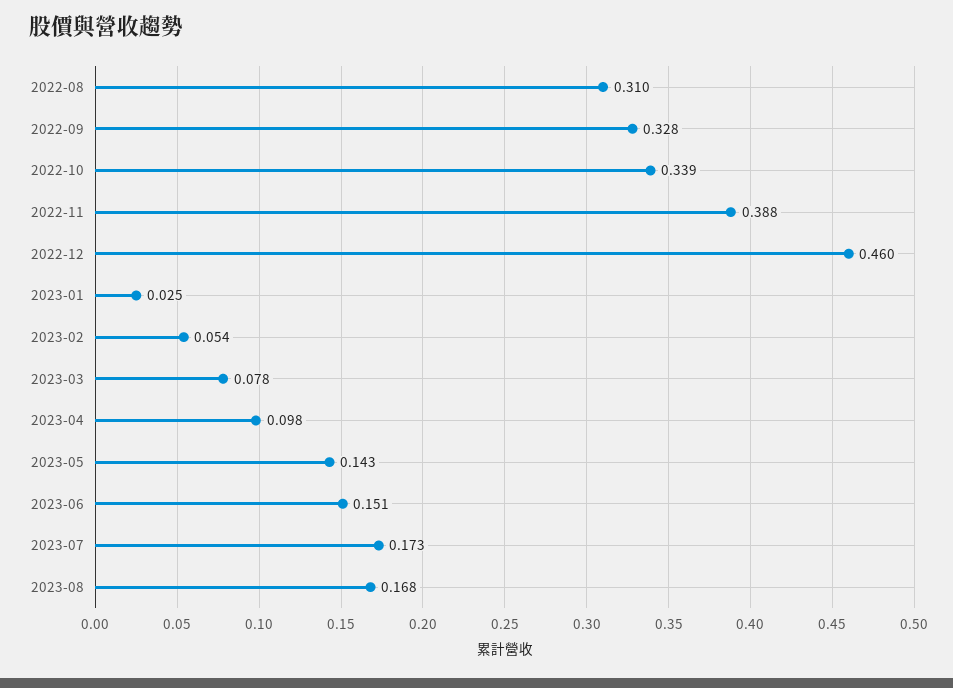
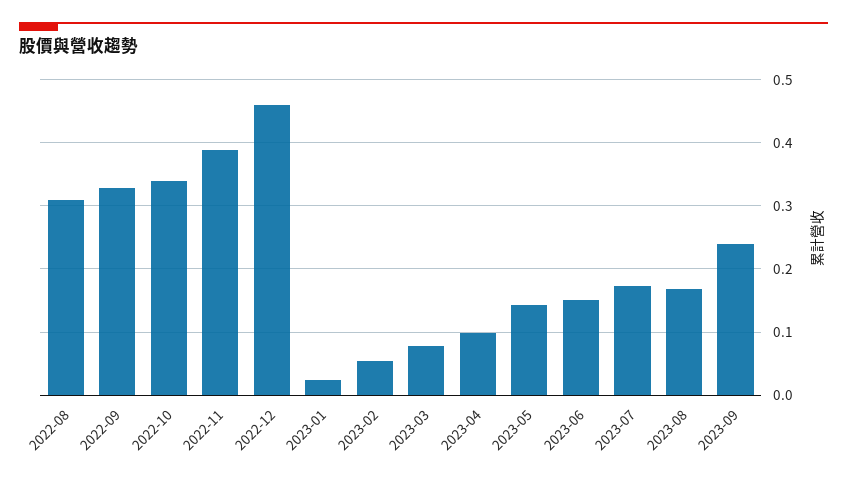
2023-09: none -> 0.24

